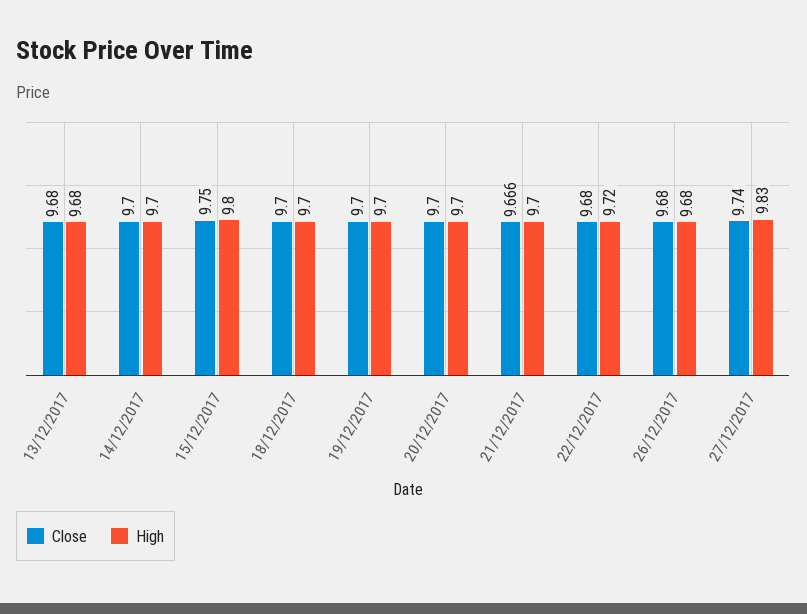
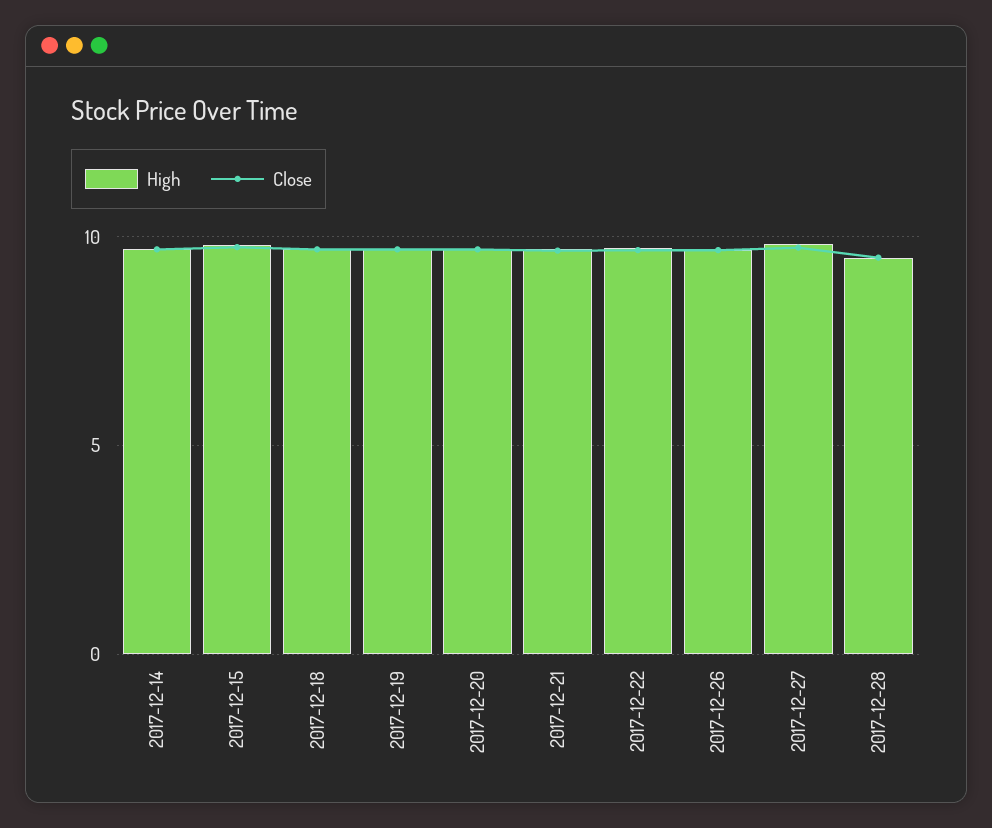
Close, 13/12/2017: 9.68 -> none
High, 13/12/2017: 9.68 -> none
High, 2017-12-28: none -> 9.5
Close, 2017-12-28: none -> 9.5

